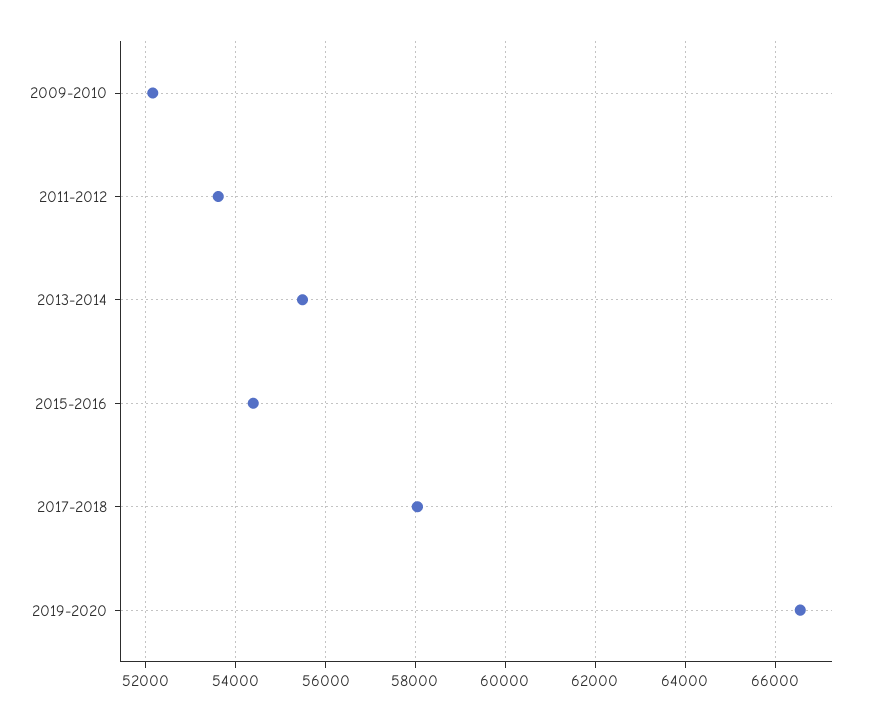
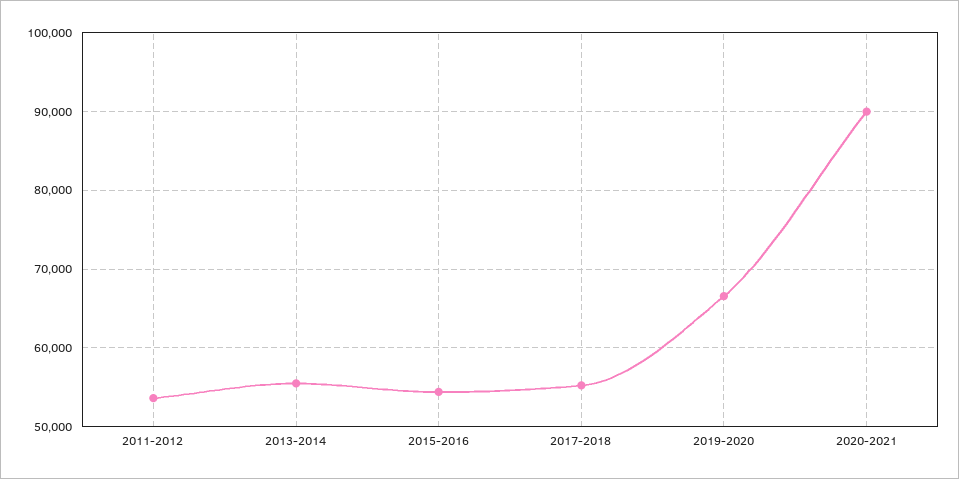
2009-2010: 52200 -> none
2017-2018: 58000 -> 55000
2020-2021: none -> 90000

